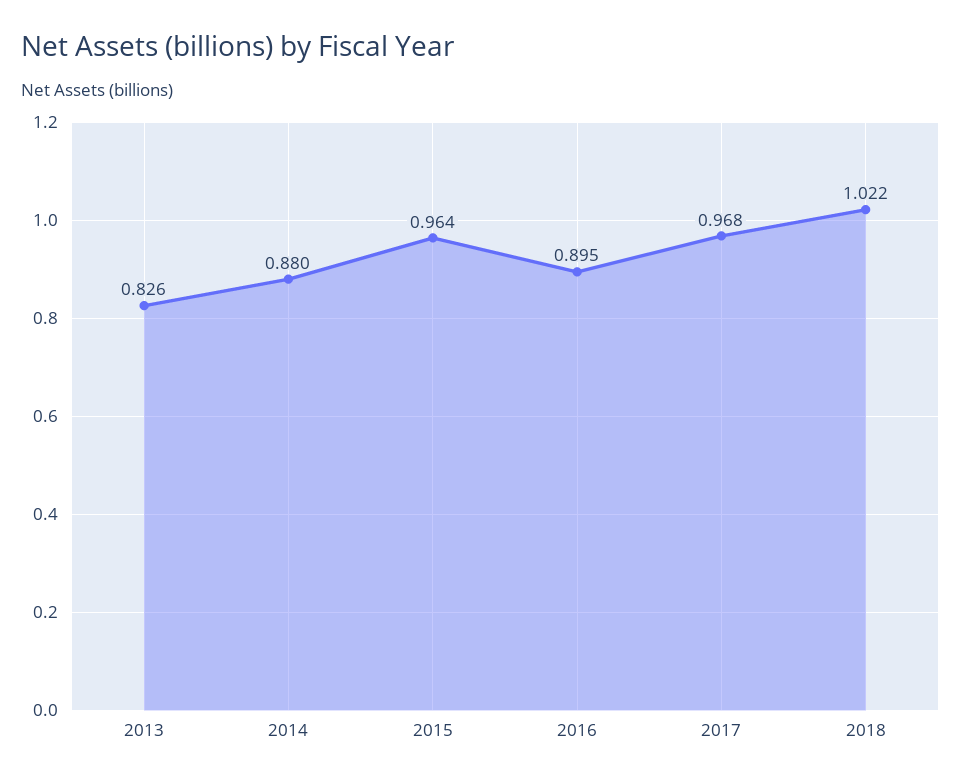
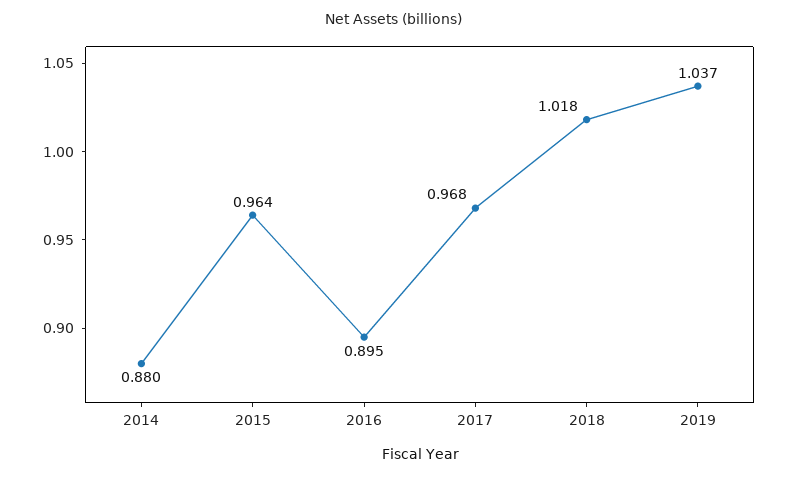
2013: 0.826 -> none
2018: 1.022 -> 1.018
2019: none -> 1.037

